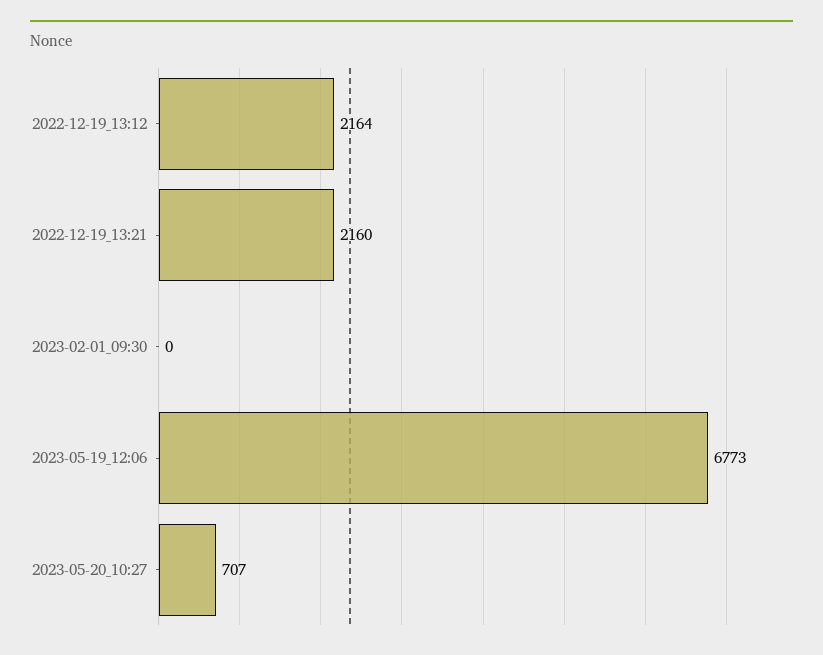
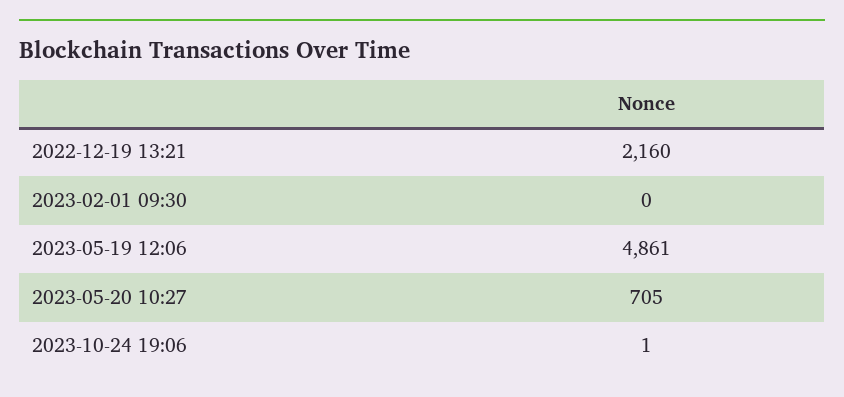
2022-12-19_13:12: 2164 -> none
2023-05-19_12:06: 6773 -> 4861
2023-05-20_10:27: 707 -> 705
2023-10-24 19:06: none -> 1

